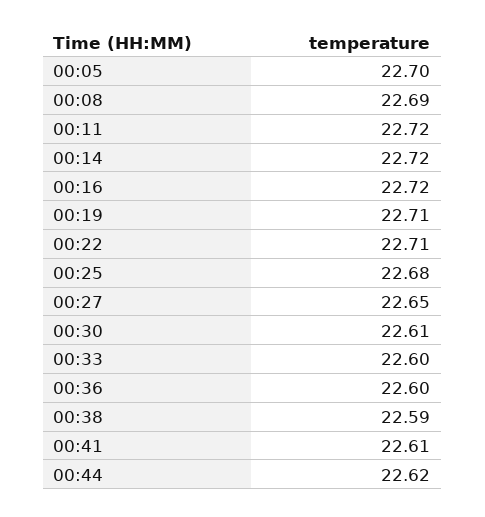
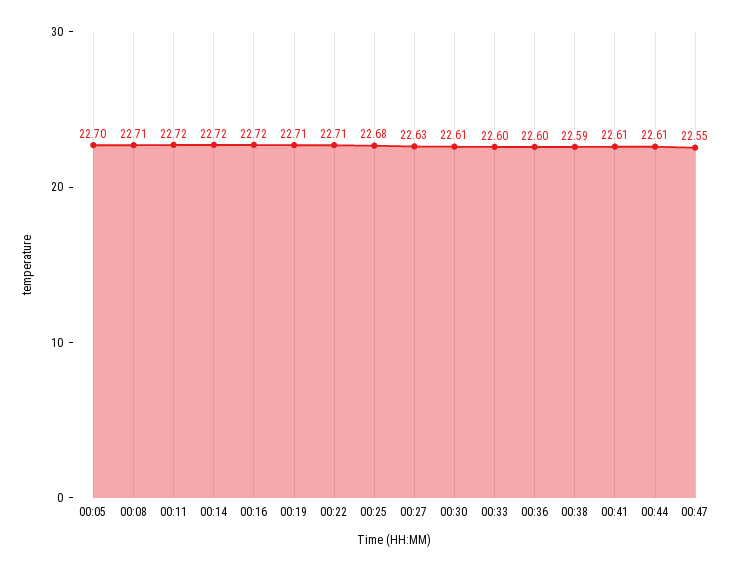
00:08: 22.69 -> 22.71
00:27: 22.65 -> 22.63
00:44: 22.62 -> 22.61
00:47: none -> 22.55

